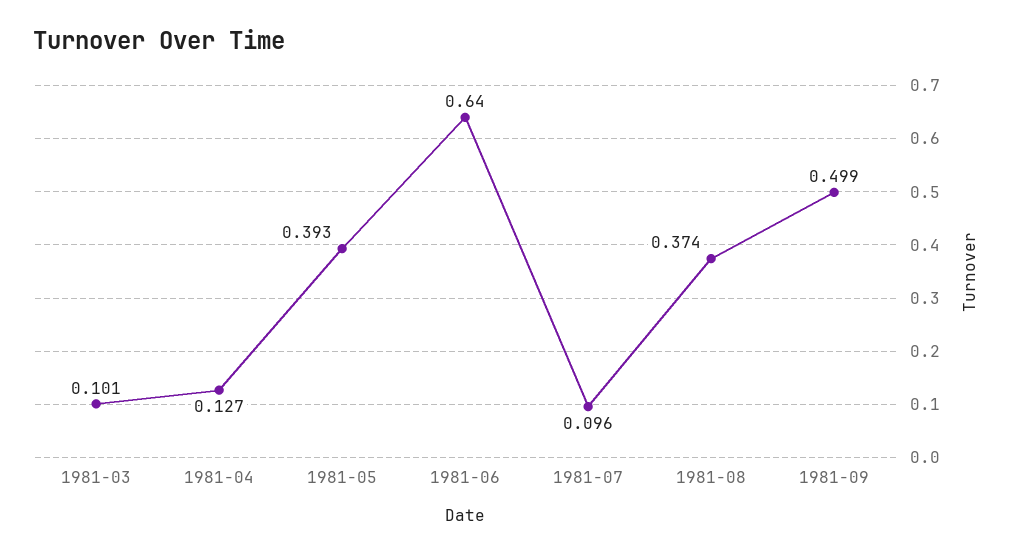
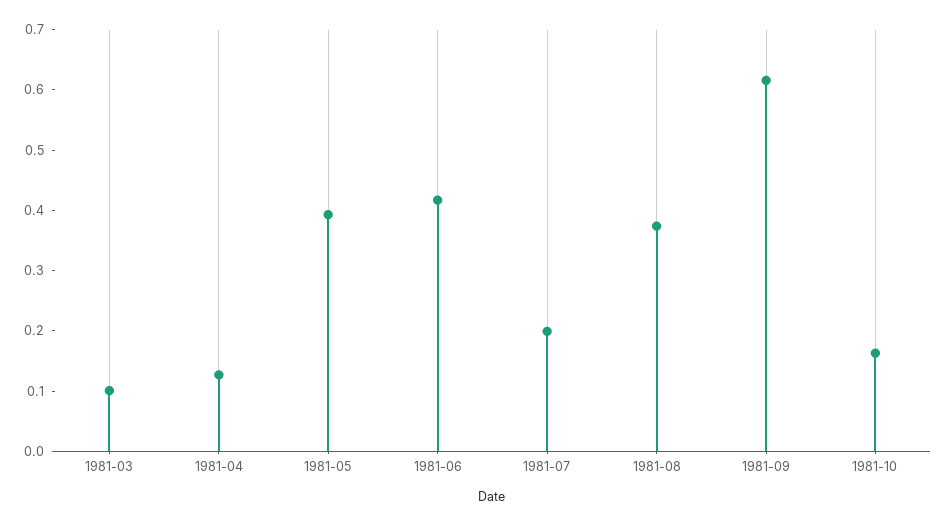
1981-06: 0.64 -> 0.42
1981-07: 0.096 -> 0.2
1981-09: 0.499 -> 0.62
1981-10: none -> 0.16

